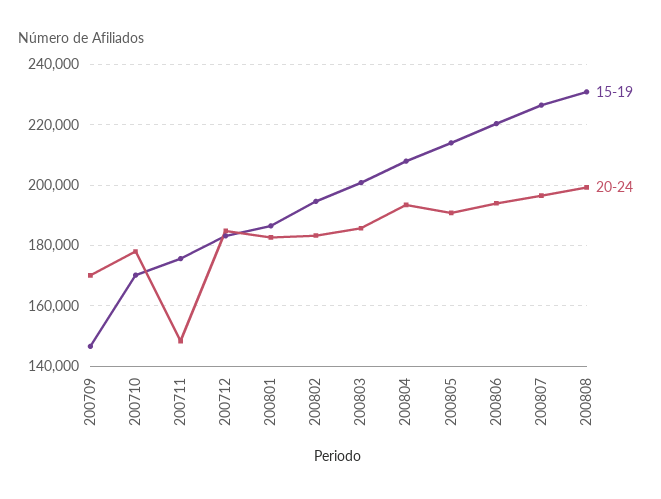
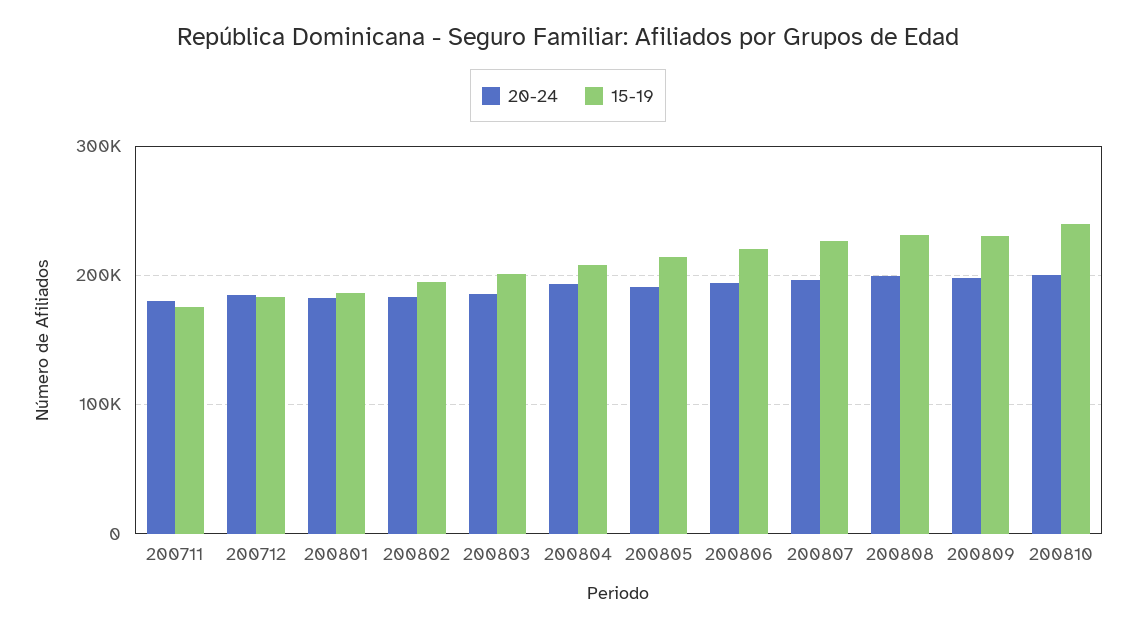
15-19, 200709: 146000 -> none
20-24, 200709: 170000 -> none
15-19, 200710: 170000 -> none
20-24, 200710: 178000 -> none
20-24, 200711: 148000 -> 180000
20-24, 200809: none -> 200000
15-19, 200809: none -> 230000
20-24, 200810: none -> 200000
15-19, 200810: none -> 240000

